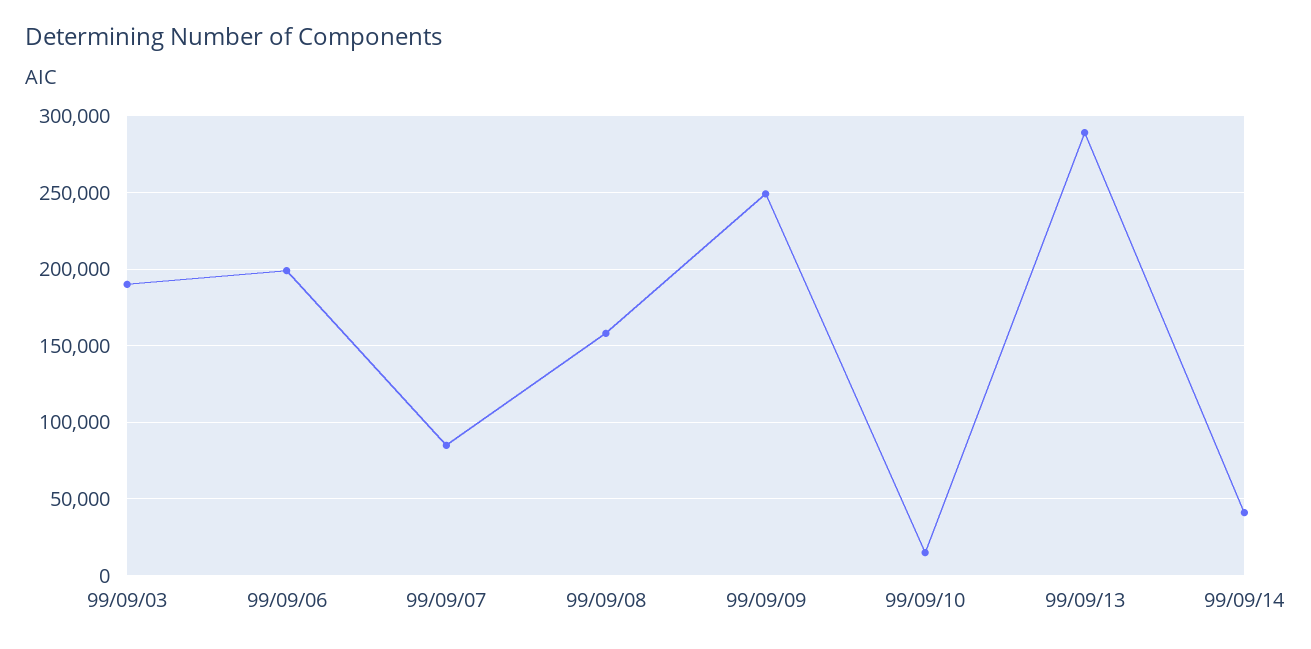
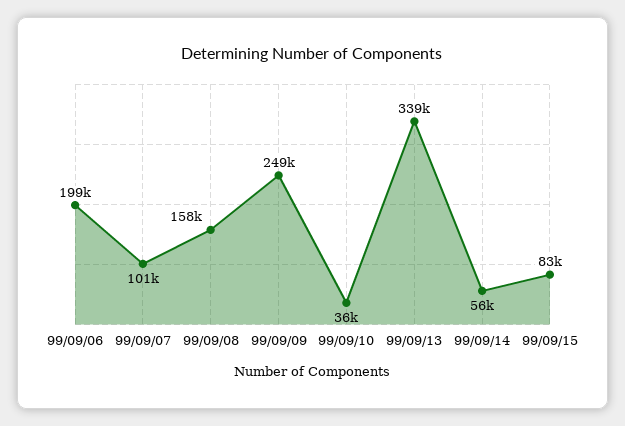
99/09/03: 190000 -> none
99/09/07: 85000 -> 101000
99/09/10: 15000 -> 36000
99/09/13: 290000 -> 339000
99/09/14: 40000 -> 56000
99/09/15: none -> 83000

